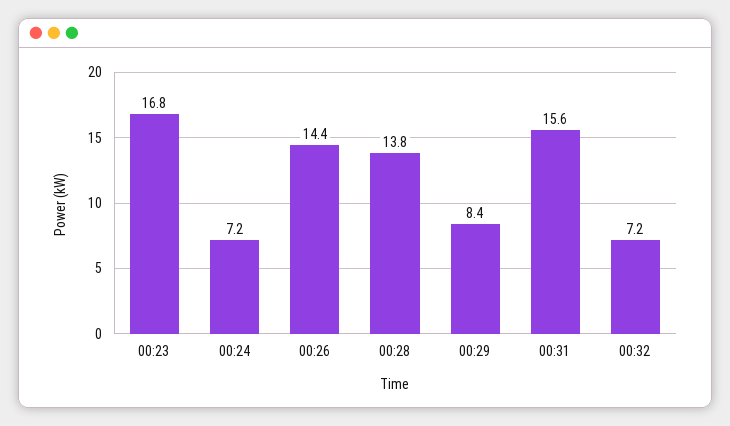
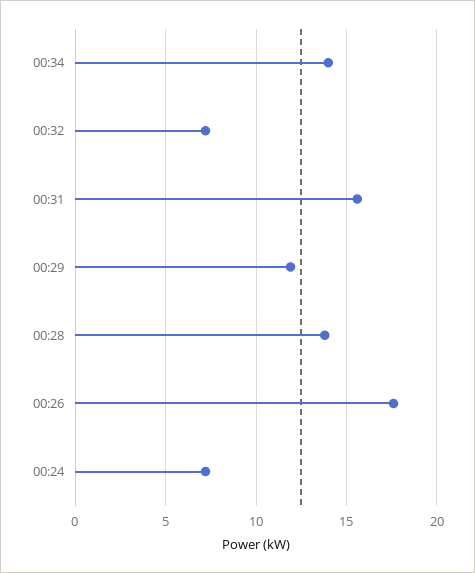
00:23: 16.8 -> none
00:26: 14.4 -> 17.5
00:29: 8.4 -> 12
00:34: none -> 14

